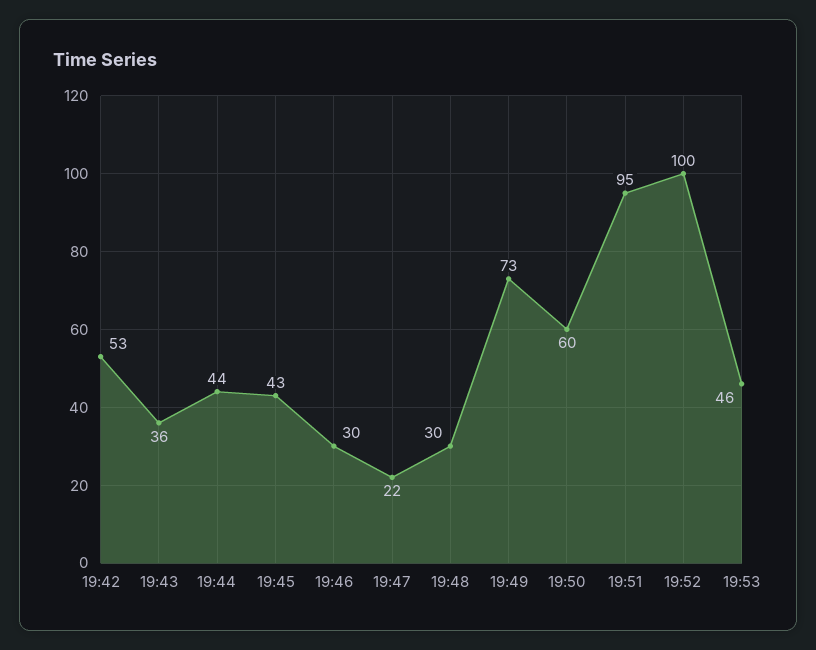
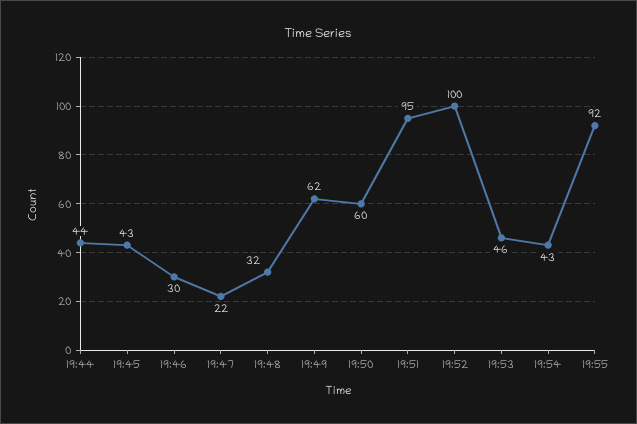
19:42: 53 -> none
19:43: 36 -> none
19:48: 30 -> 32
19:49: 73 -> 62
19:54: none -> 43
19:55: none -> 92

